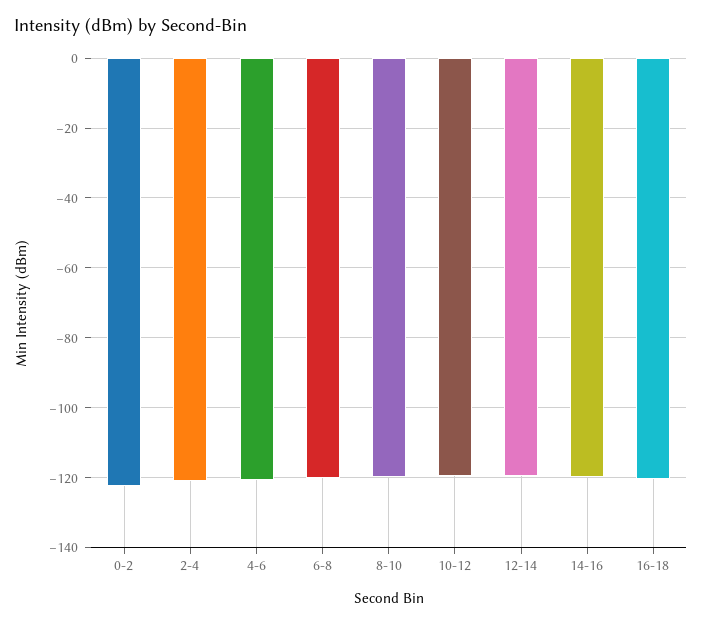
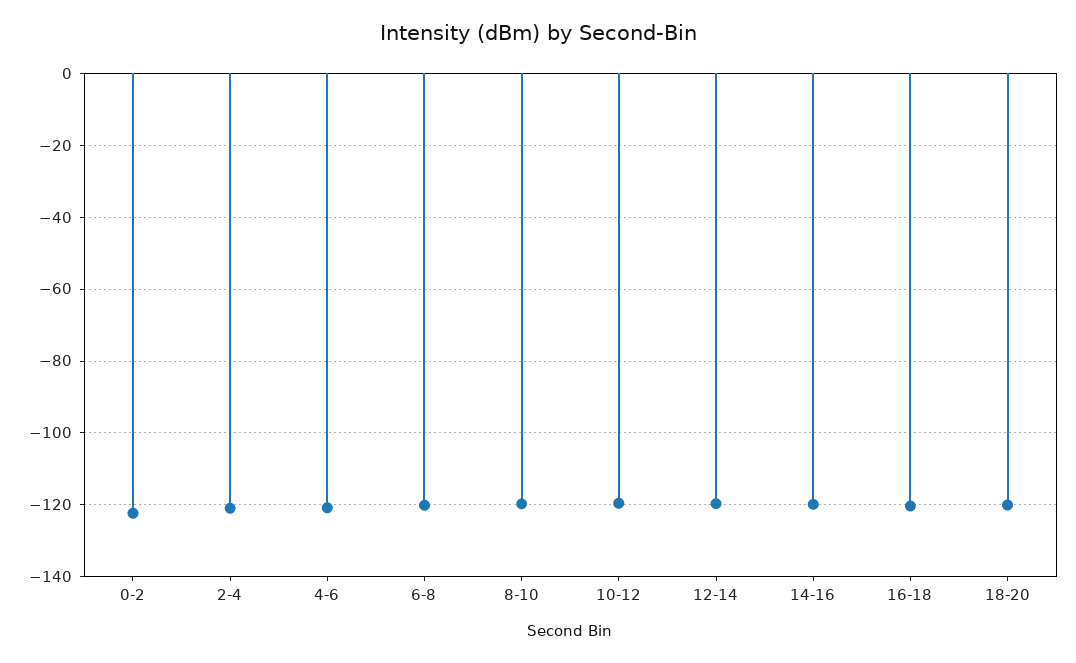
18-20: none -> -120

